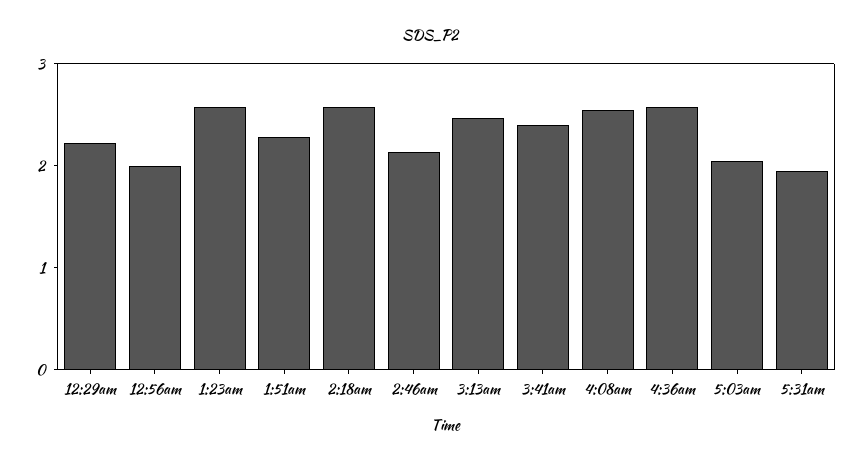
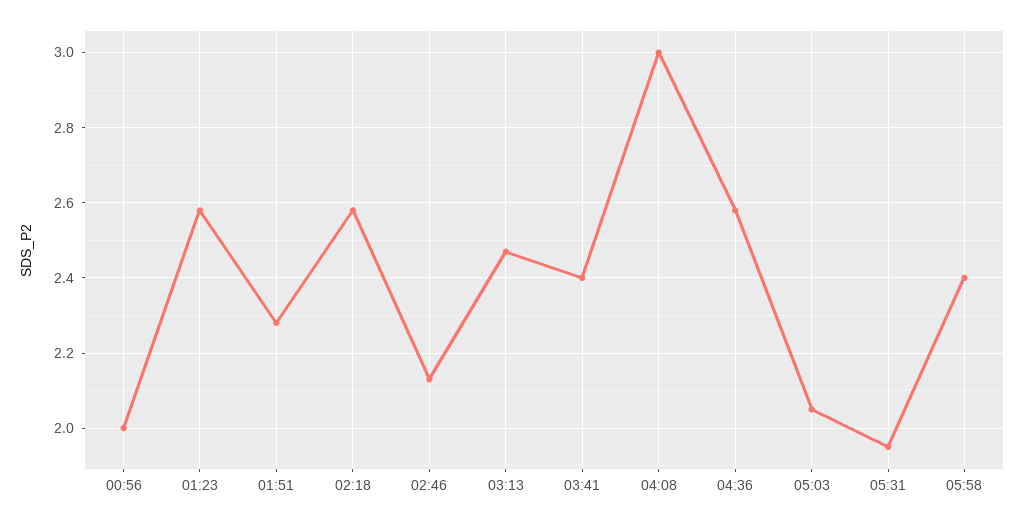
12:29am: 2.2 -> none
4:08am: 2.6 -> 3
05:58: none -> 2.4

